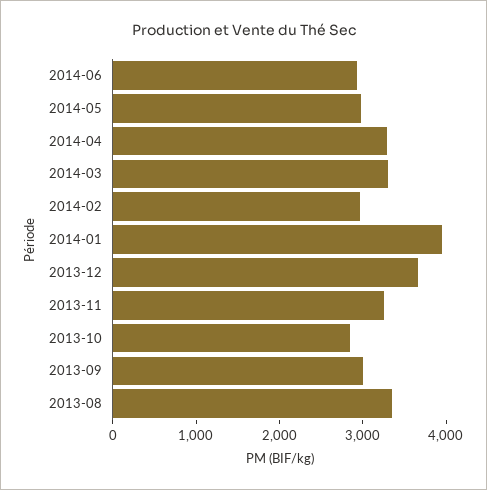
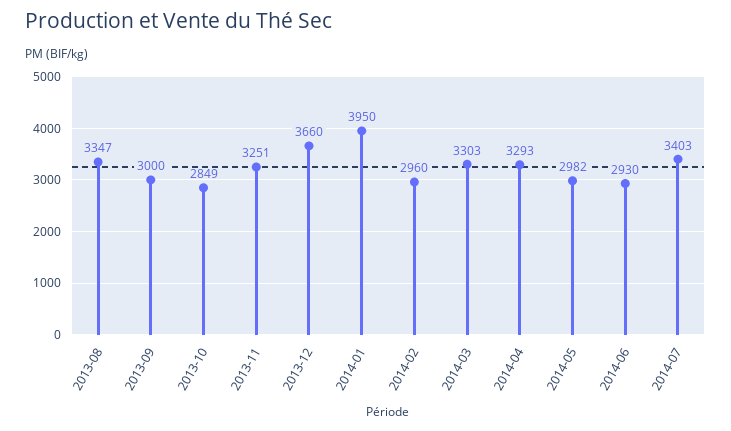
2014-07: none -> 3403

